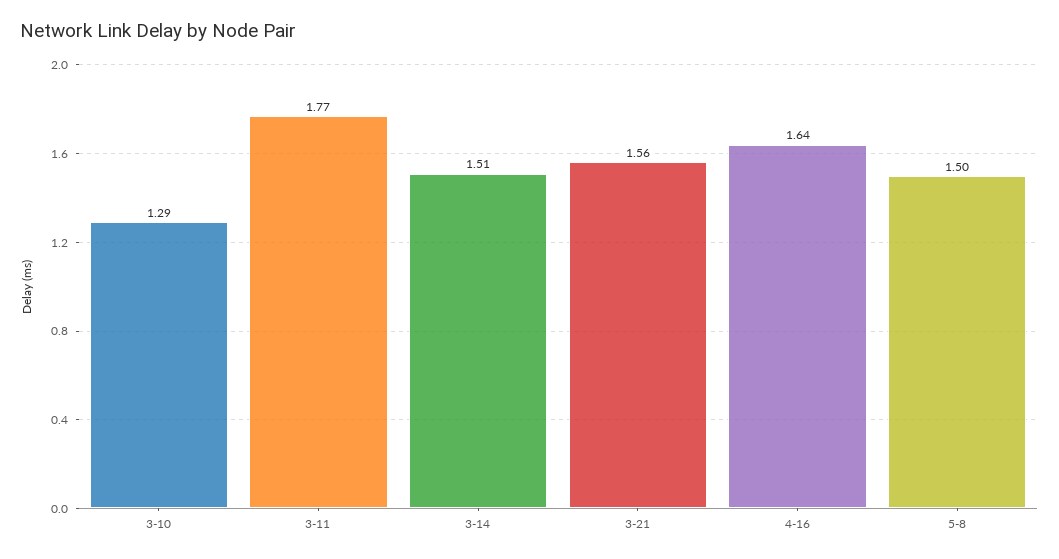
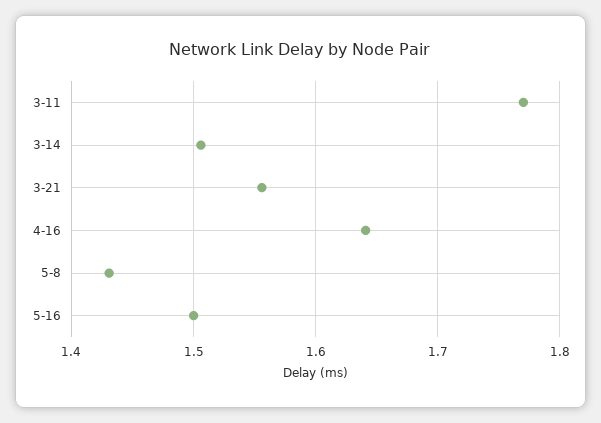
3-10: 1.29 -> none
5-8: 1.5 -> 1.43
5-16: none -> 1.5

